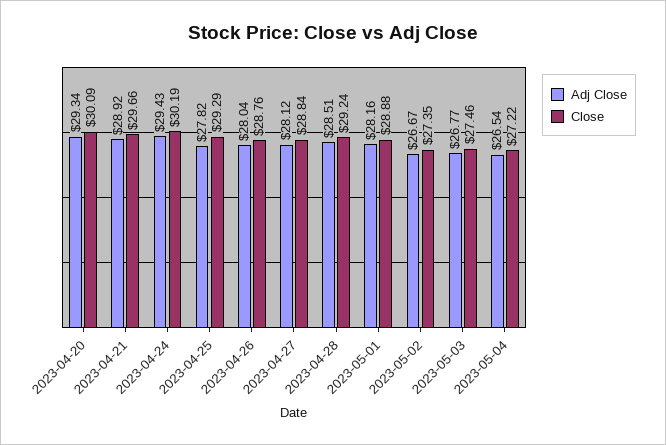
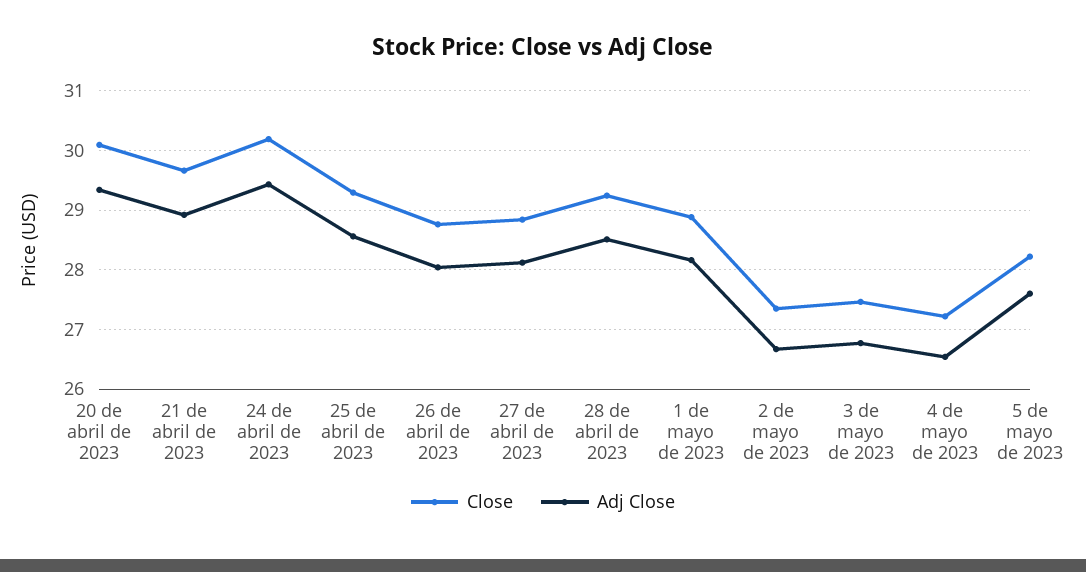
Adj Close, 2023-04-25: 27.82 -> 28.6
Close, 5 de mayo de 2023: none -> 28.2
Adj Close, 5 de mayo de 2023: none -> 27.6

